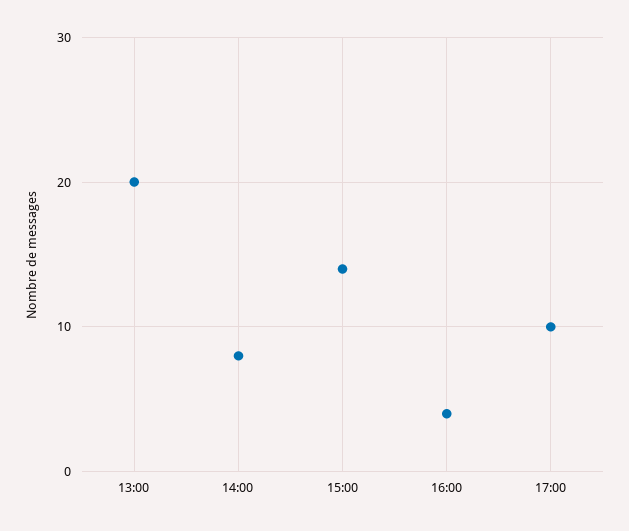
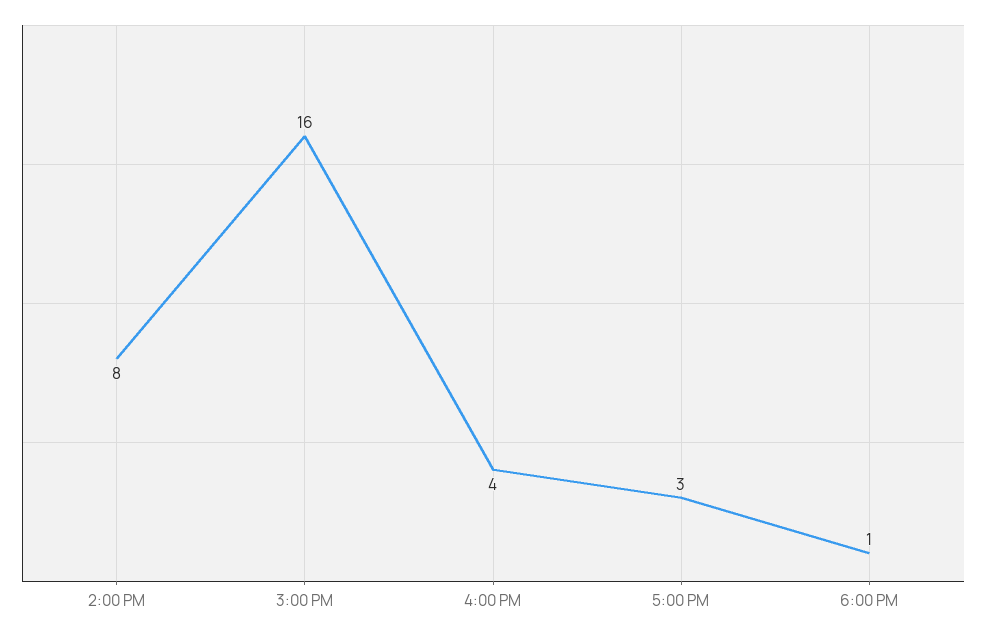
13:00: 20 -> none
15:00: 14 -> 16
17:00: 10 -> 3
6:00 PM: none -> 1

